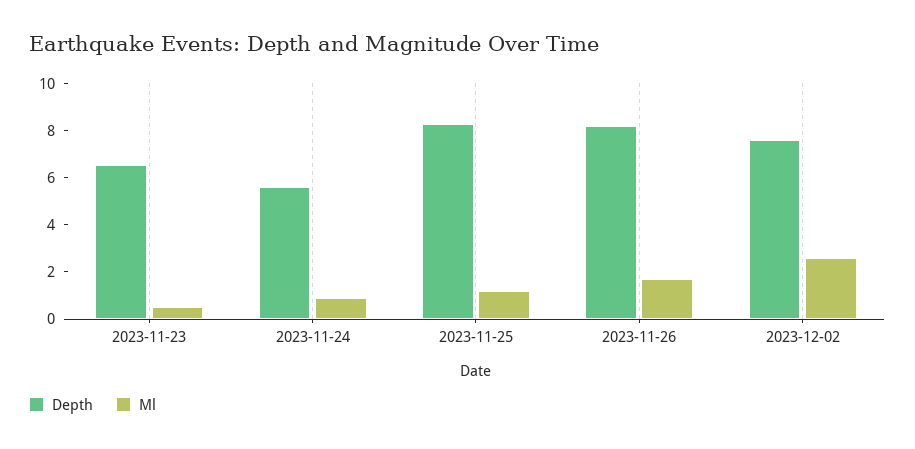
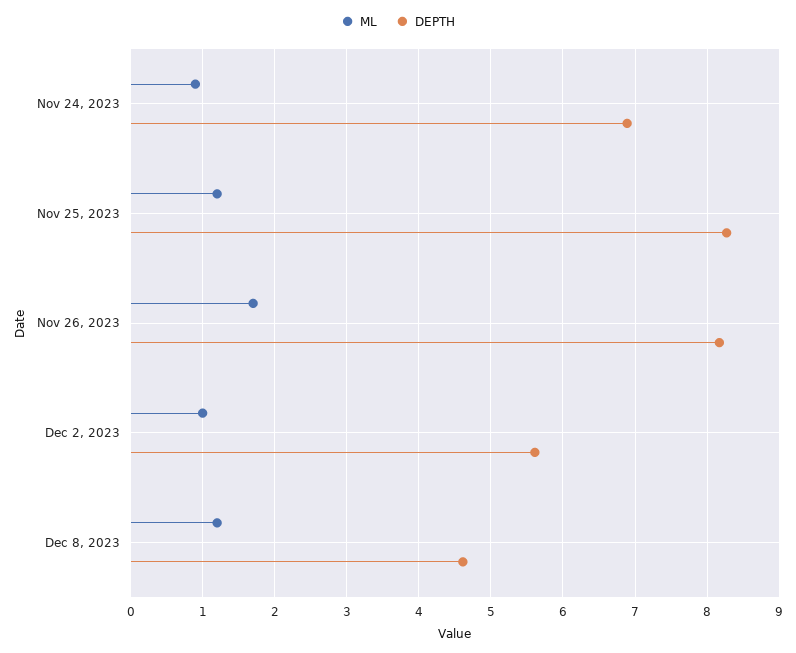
Depth, 2023-11-23: 6.5 -> none
Ml, 2023-11-23: 0.5 -> none
Depth, 2023-11-24: 5.5 -> 6.9
Depth, 2023-12-02: 7.5 -> 5.6
Ml, 2023-12-02: 2.5 -> 1
Ml, Dec 8, 2023: none -> 1.2
Depth, Dec 8, 2023: none -> 4.6

